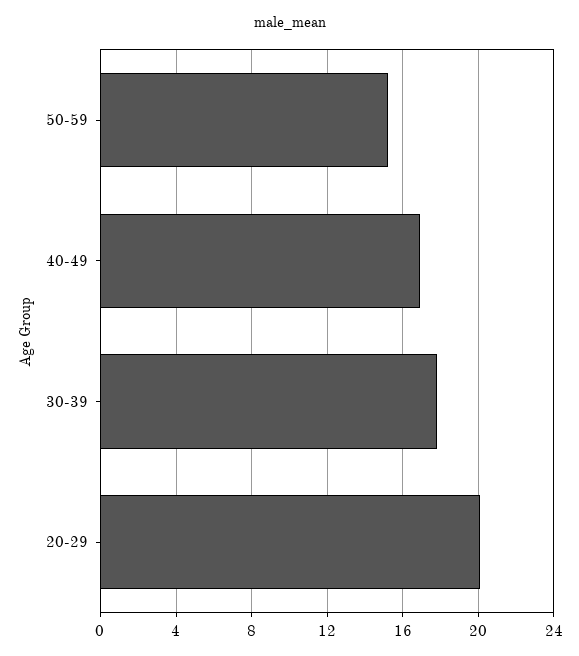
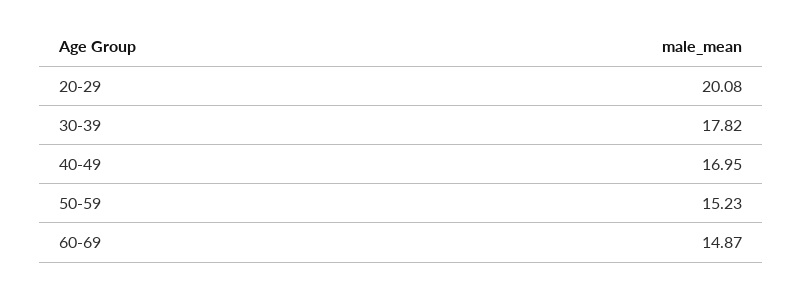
60-69: none -> 14.87

